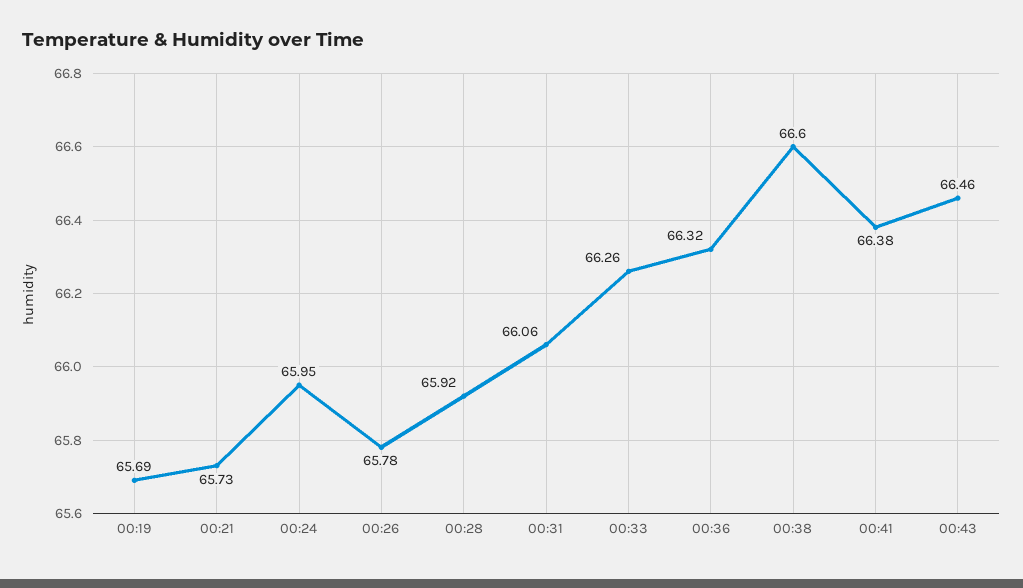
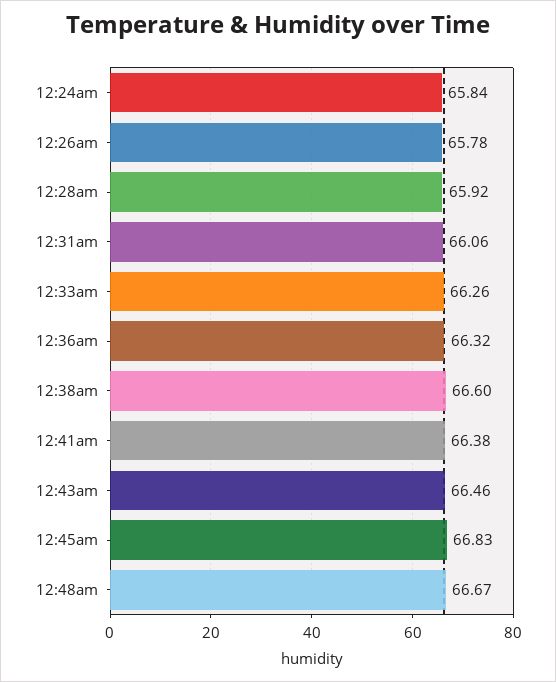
00:19: 65.69 -> none
00:21: 65.73 -> none
00:24: 65.95 -> 65.84
12:45am: none -> 66.83
12:48am: none -> 66.67

